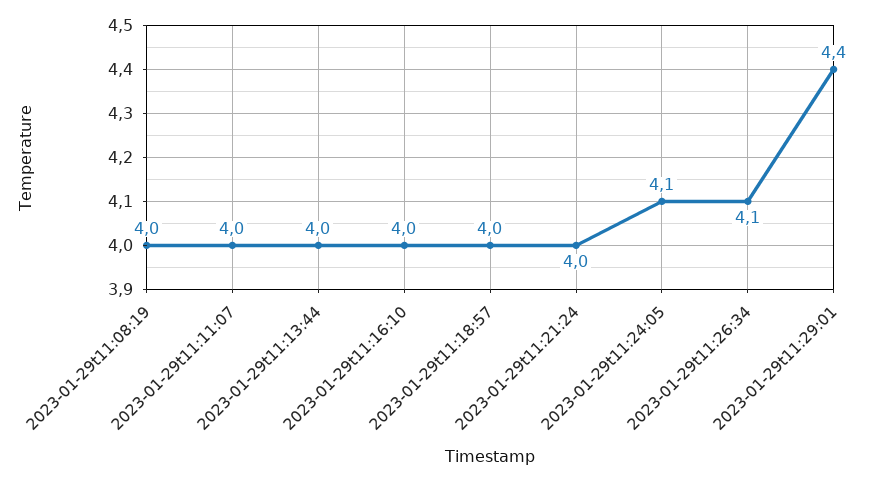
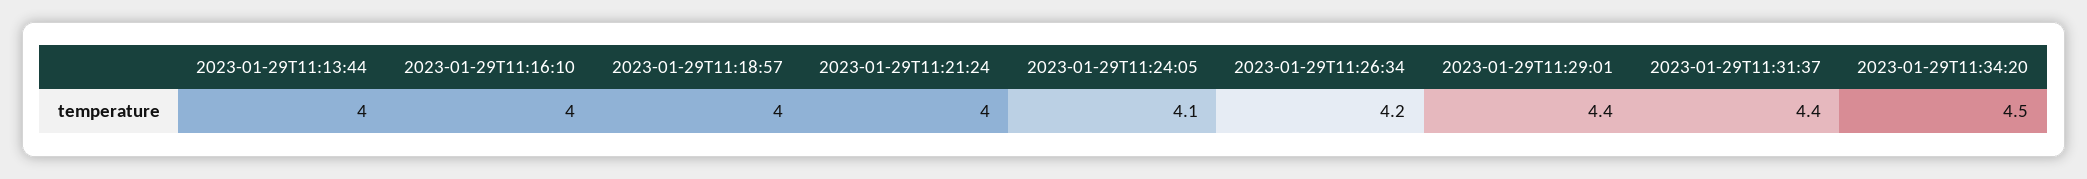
2023-01-29t11:08:19: 4 -> none
2023-01-29t11:11:07: 4 -> none
2023-01-29t11:26:34: 4.1 -> 4.2
2023-01-29T11:31:37: none -> 4.4
2023-01-29T11:34:20: none -> 4.5

